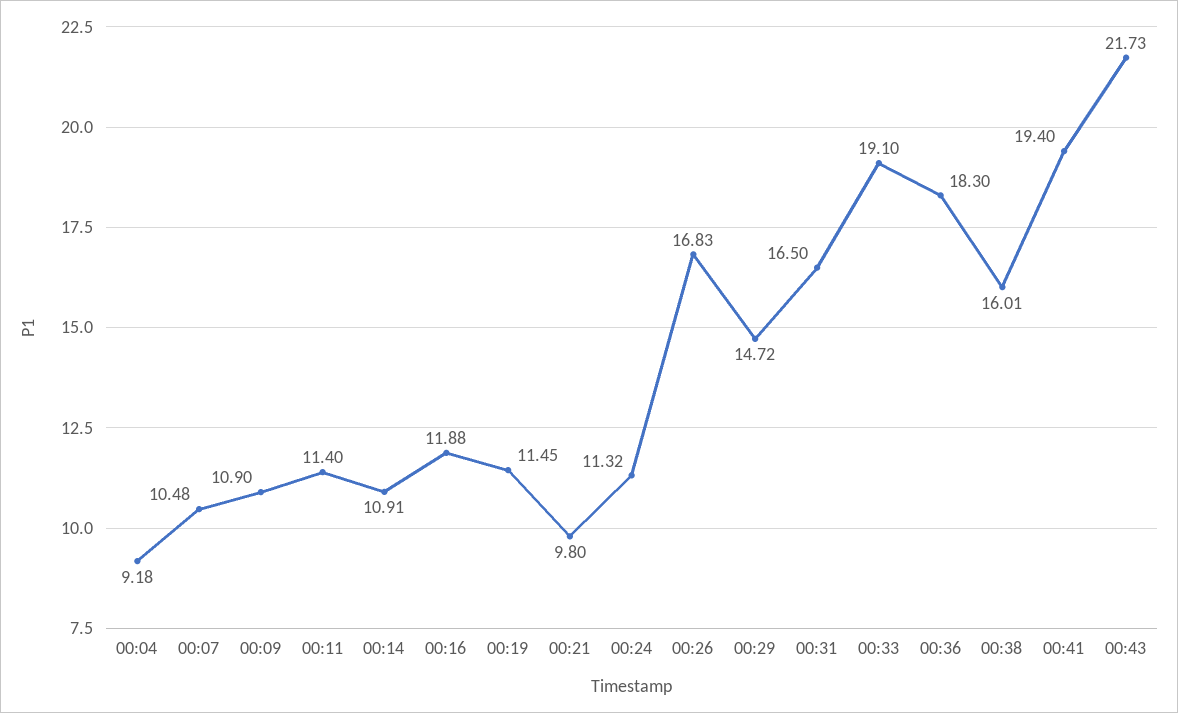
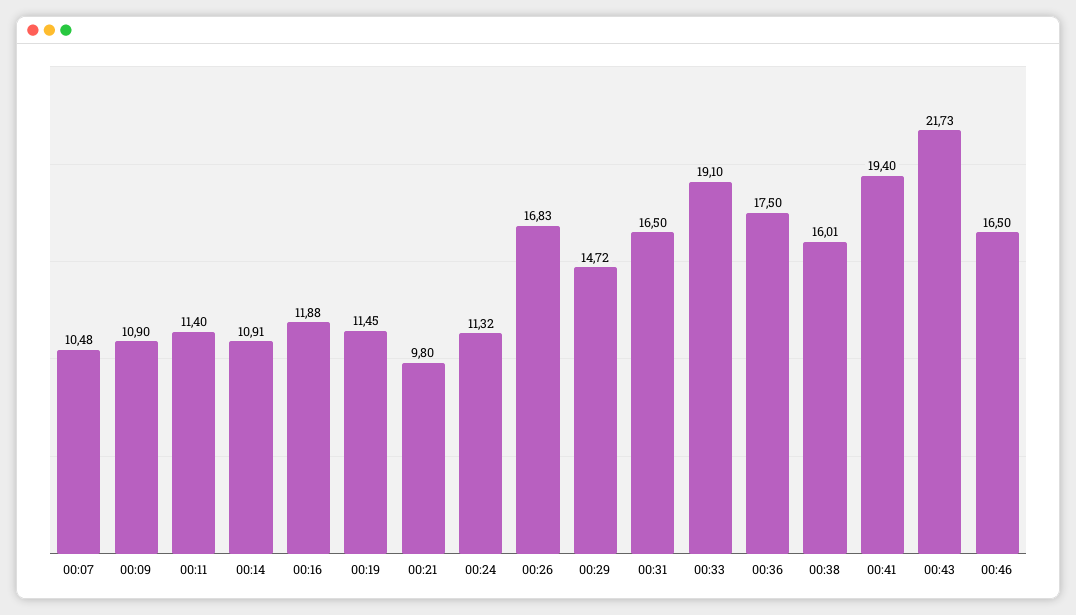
00:04: 9.18 -> none
00:36: 18.3 -> 17.5
00:46: none -> 16.5

